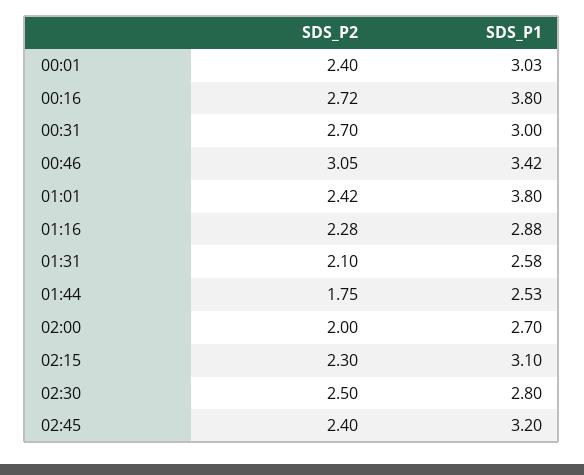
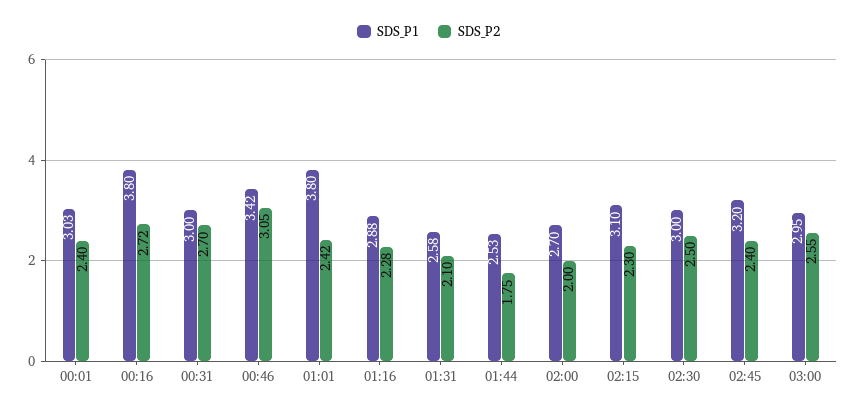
SDS_P1, 02:30: 2.8 -> 3
SDS_P1, 03:00: none -> 2.95
SDS_P2, 03:00: none -> 2.55

